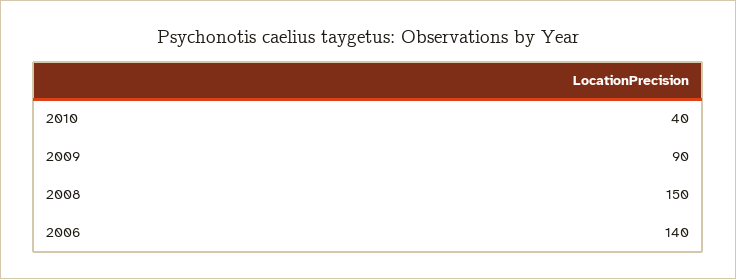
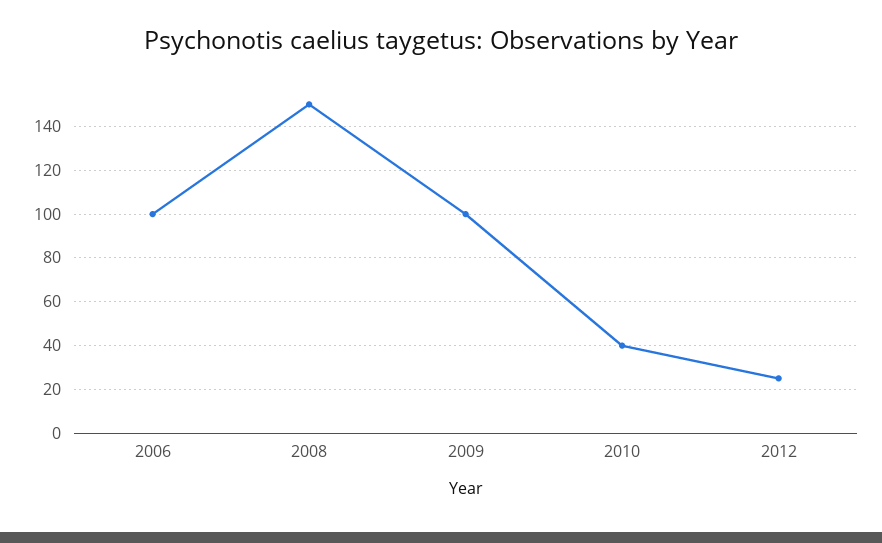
2009: 90 -> 100
2006: 140 -> 100
2012: none -> 25

